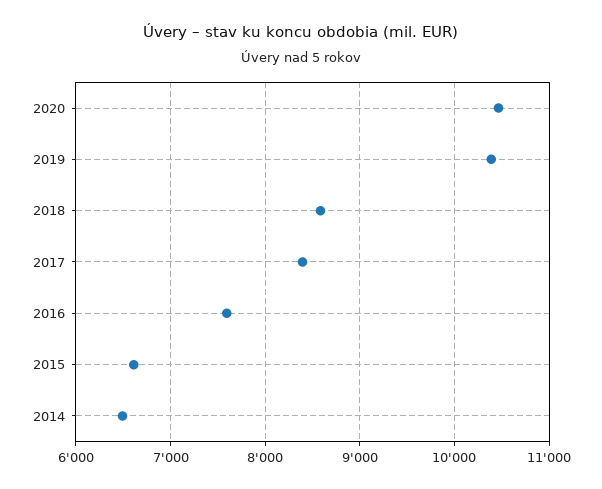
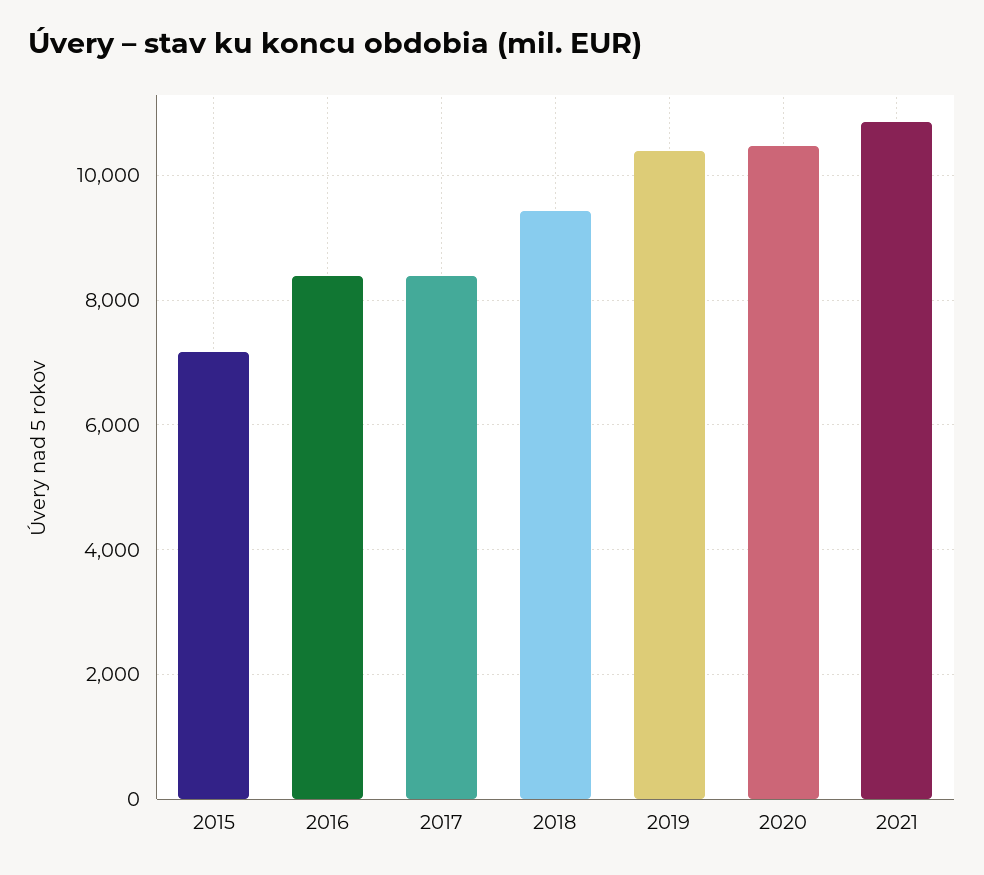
2018: 8600 -> 9400
2016: 7600 -> 8400
2015: 6600 -> 7200
2014: 6500 -> none
2021: none -> 10800

